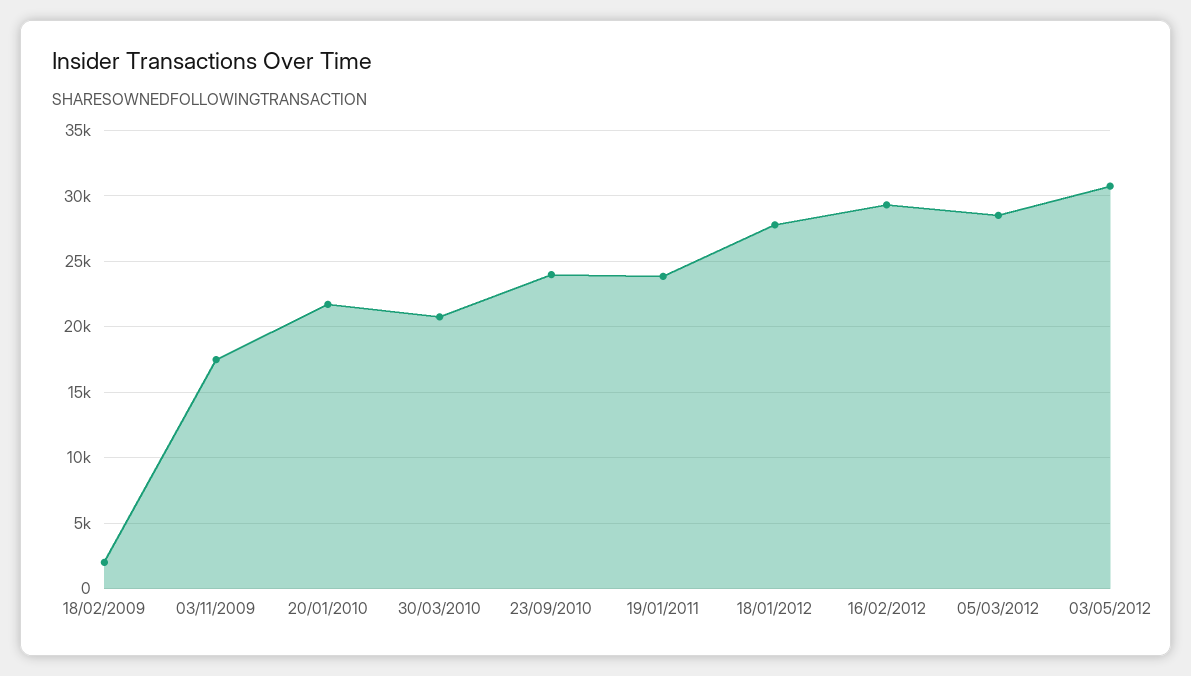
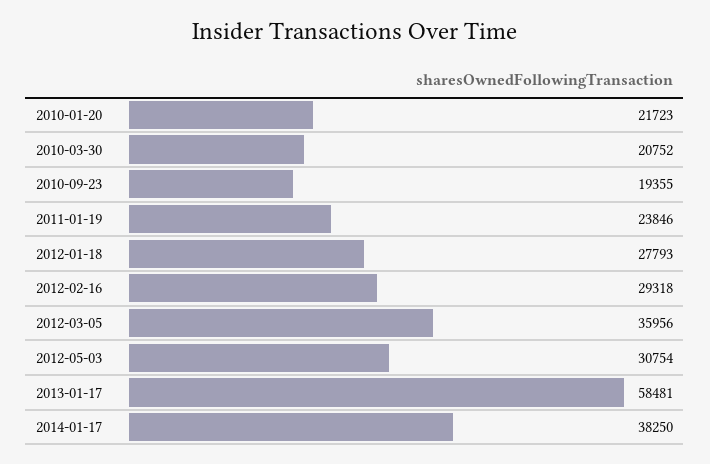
18/02/2009: 2000 -> none
03/11/2009: 17500 -> none
23/09/2010: 24000 -> 19355
05/03/2012: 28500 -> 35956
2013-01-17: none -> 58481
2014-01-17: none -> 38250

